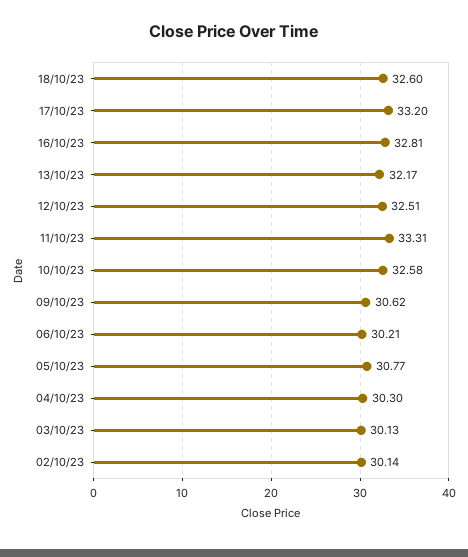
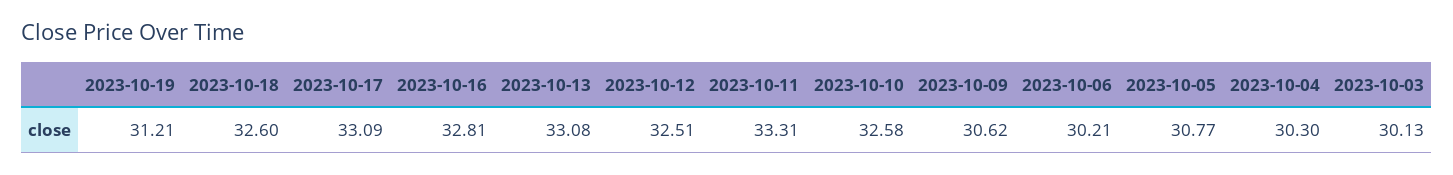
17/10/23: 33.2 -> 33.09
13/10/23: 32.17 -> 33.08
02/10/23: 30.14 -> none
2023-10-19: none -> 31.21

